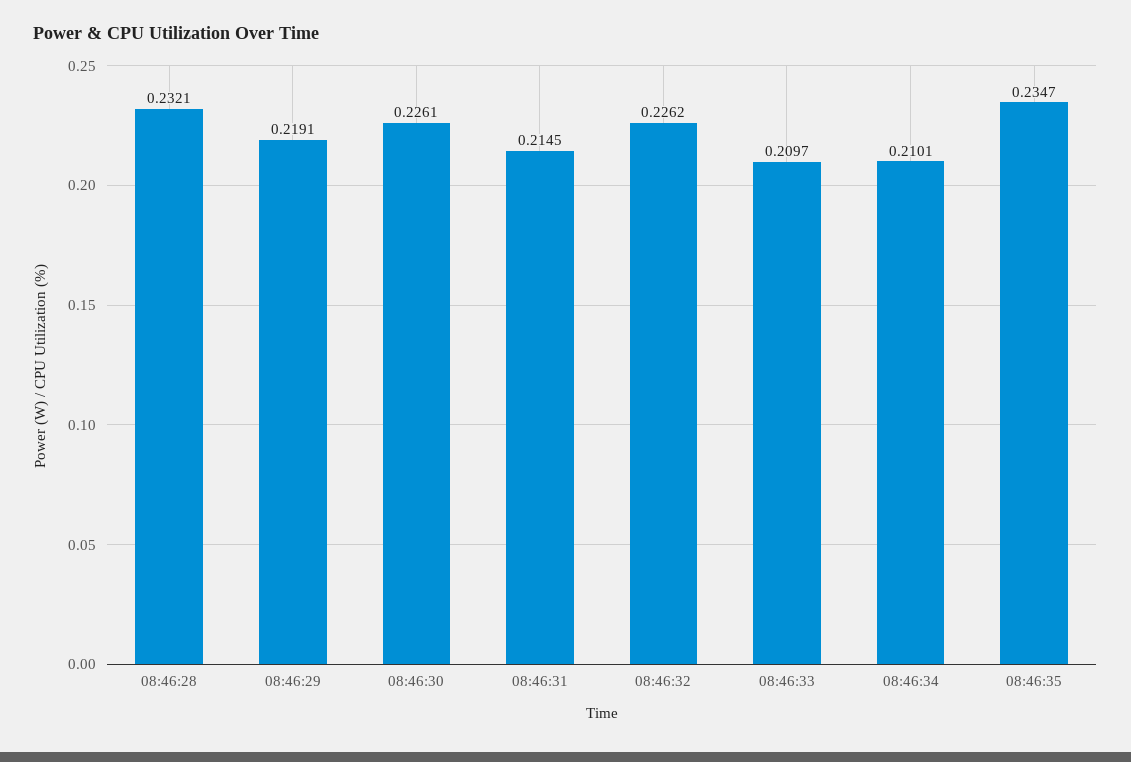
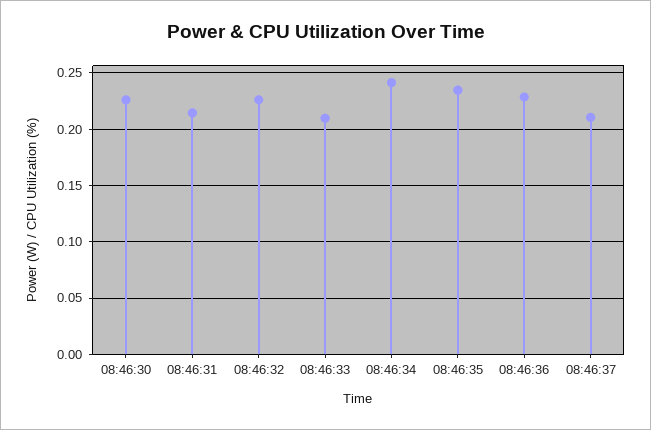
08:46:28: 0.2321 -> none
08:46:29: 0.2191 -> none
08:46:34: 0.2101 -> 0.24
08:46:36: none -> 0.23
08:46:37: none -> 0.21

